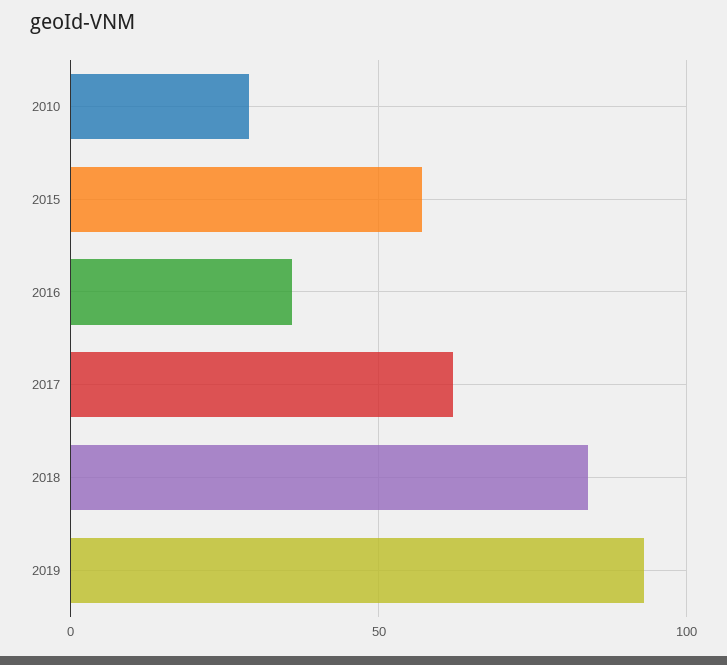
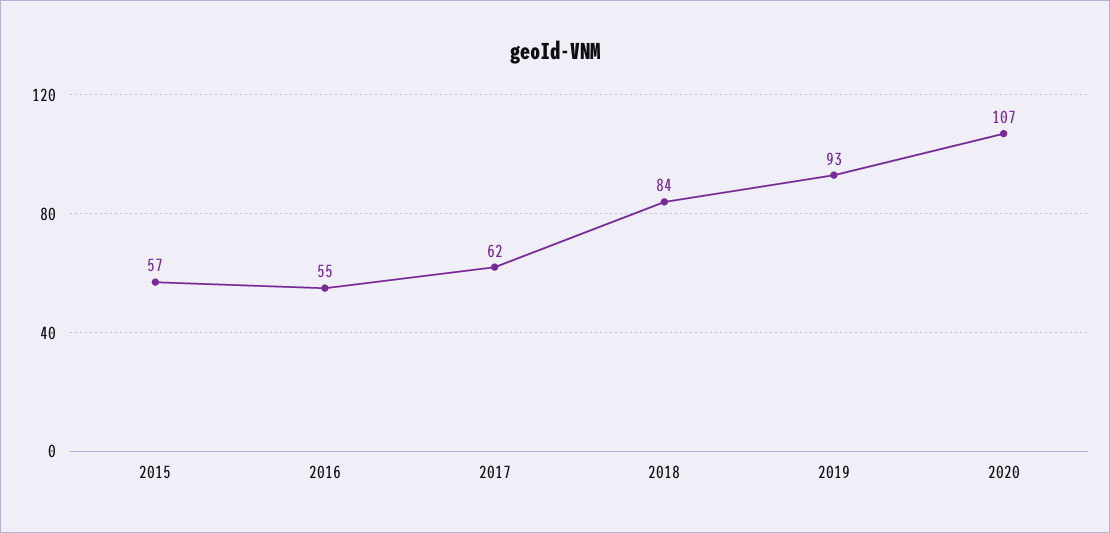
2010: 30 -> none
2016: 35 -> 55
2020: none -> 107

